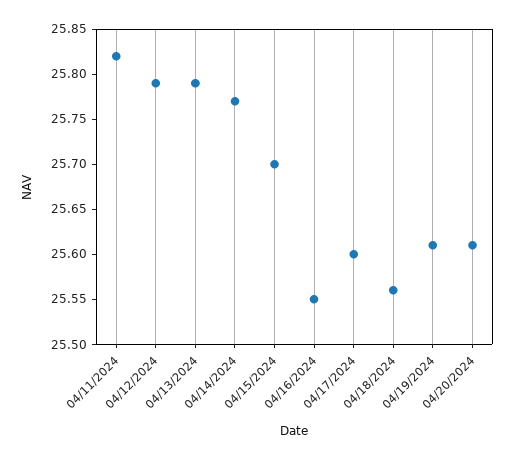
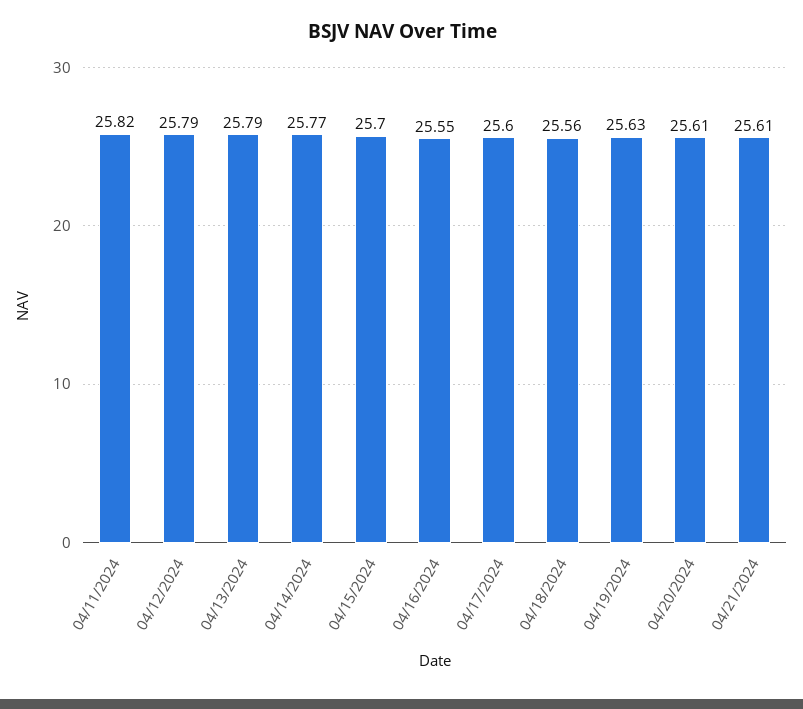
04/19/2024: 25.61 -> 25.63
04/21/2024: none -> 25.61

